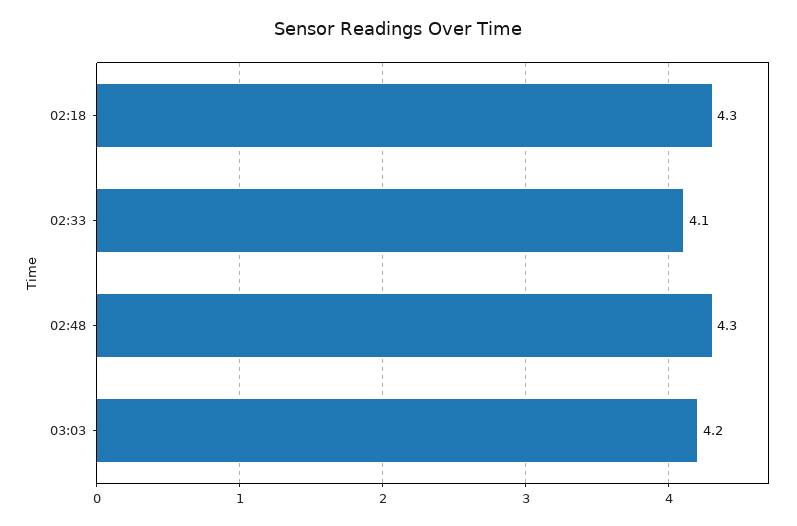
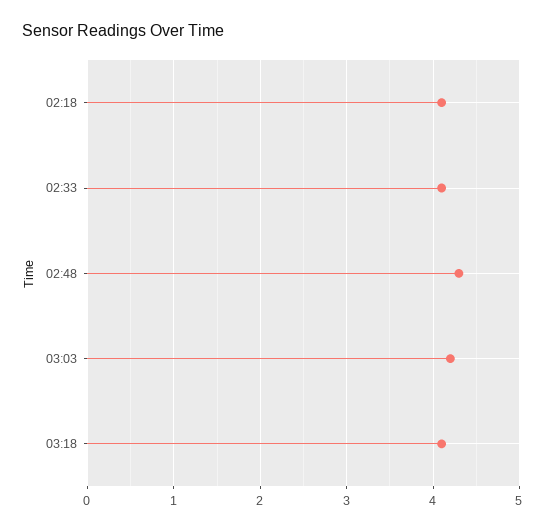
02:18: 4.3 -> 4.1
03:18: none -> 4.1

